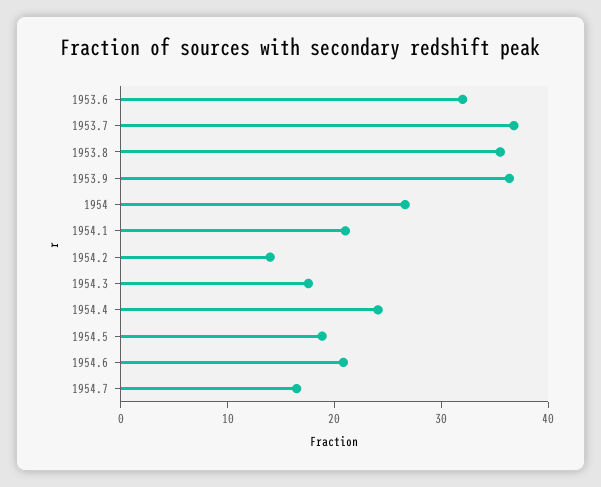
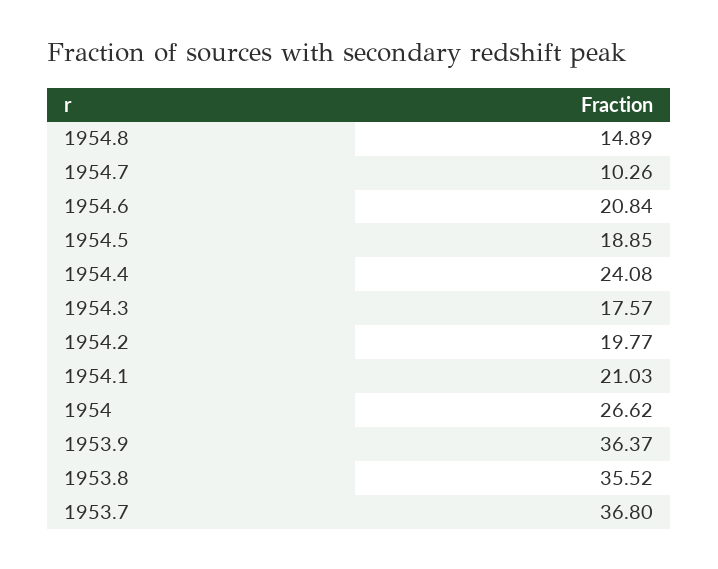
1953.6: 32 -> none
1954.2: 14 -> 19.77
1954.7: 16 -> 10.26
1954.8: none -> 14.89

